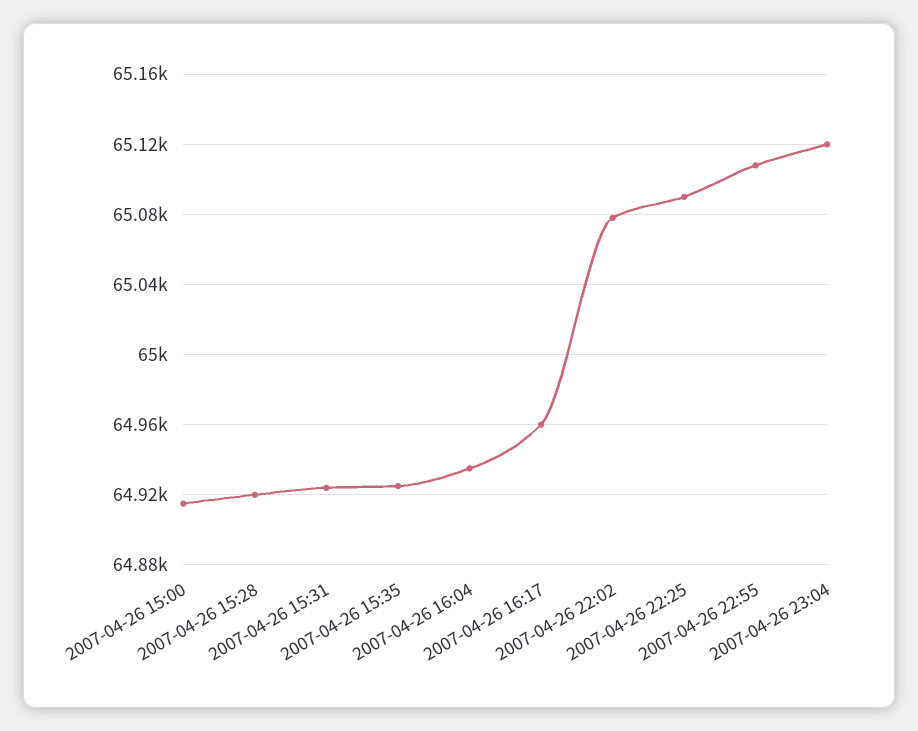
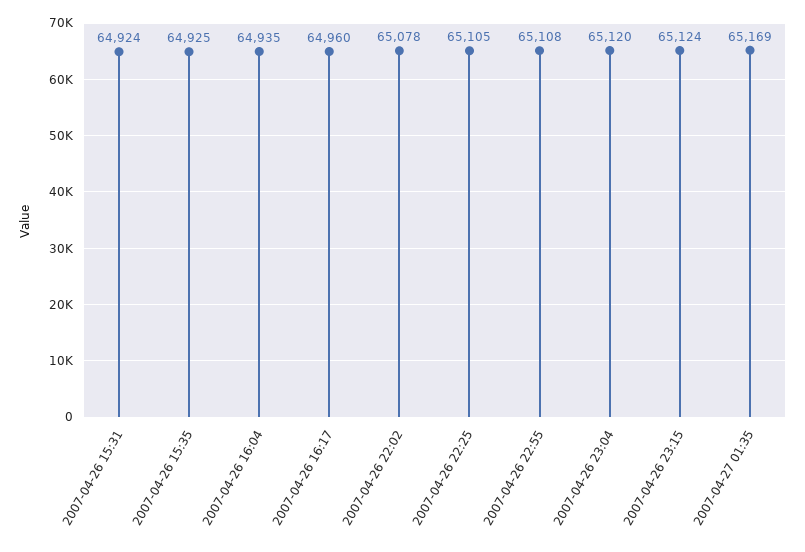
2007-04-26 15:00: 64915 -> none
2007-04-26 15:28: 64920 -> none
2007-04-26 22:25: 65090 -> 65105
2007-04-26 23:15: none -> 65124
2007-04-27 01:35: none -> 65169

